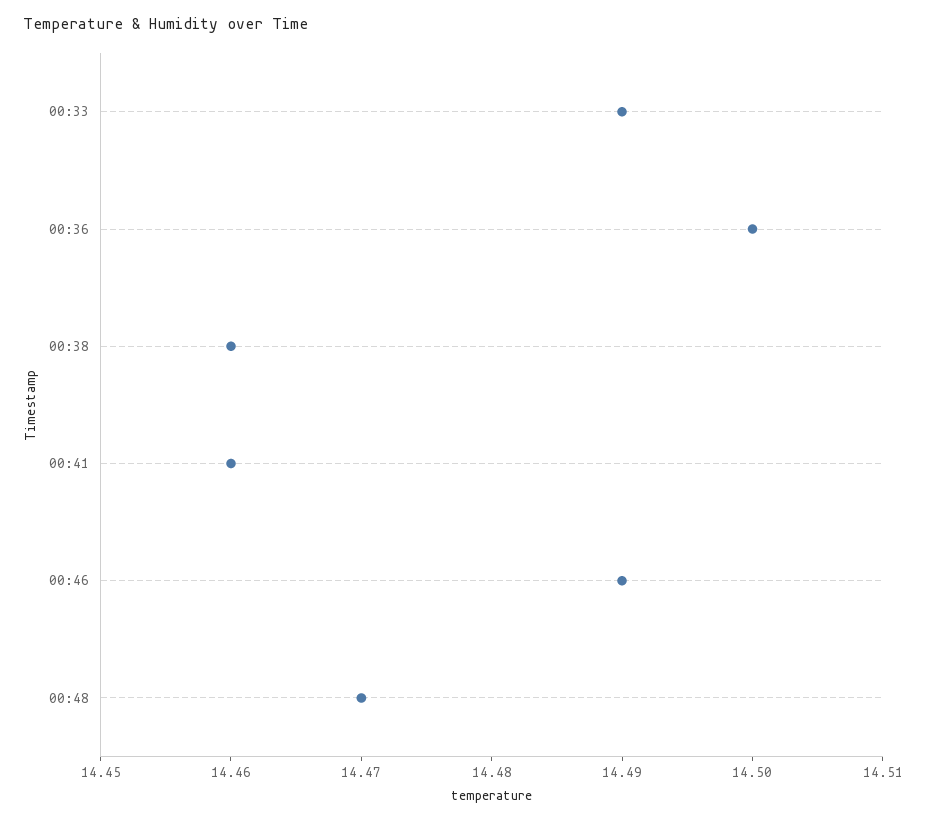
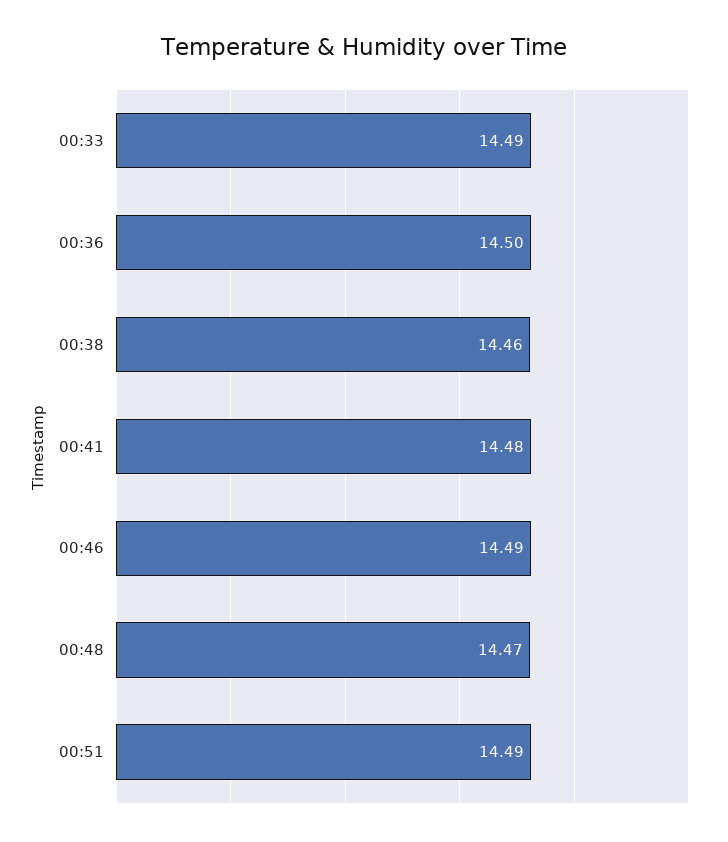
00:41: 14.46 -> 14.48
00:51: none -> 14.49

